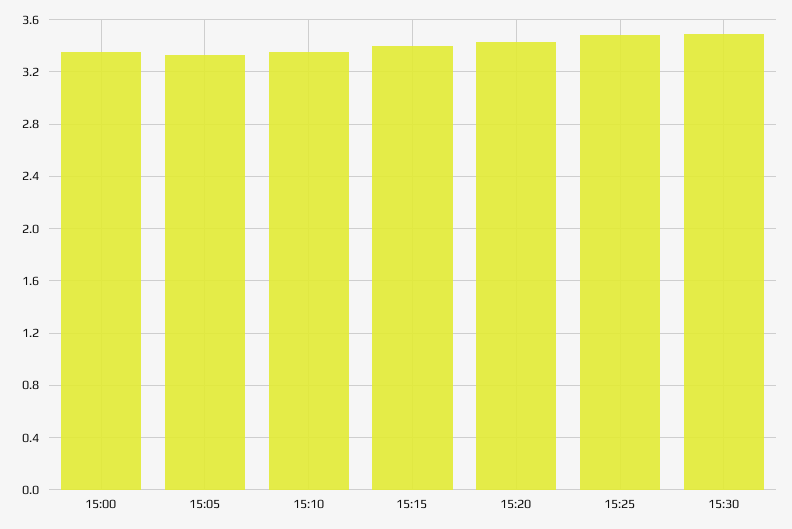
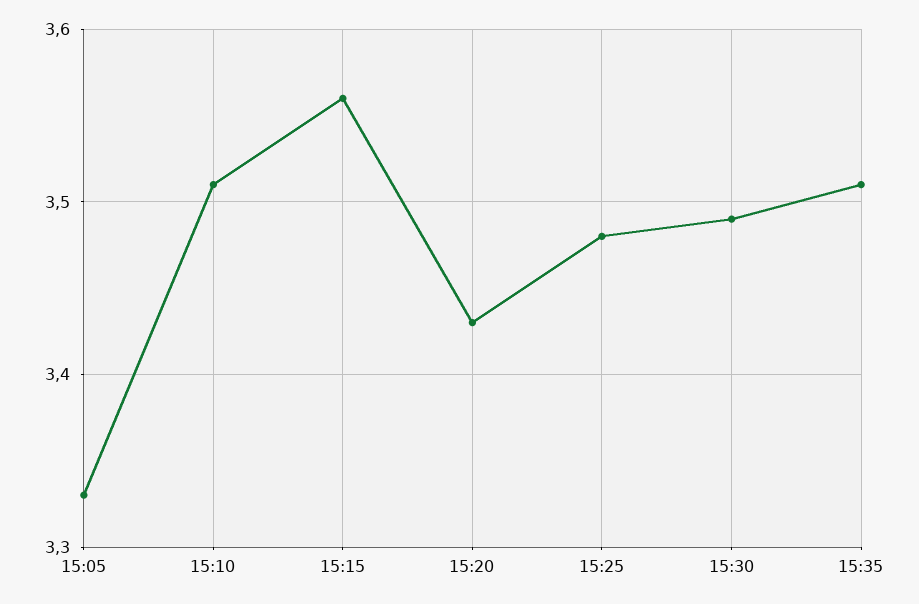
15:00: 3.35 -> none
15:10: 3.35 -> 3.51
15:15: 3.4 -> 3.56
15:35: none -> 3.51

